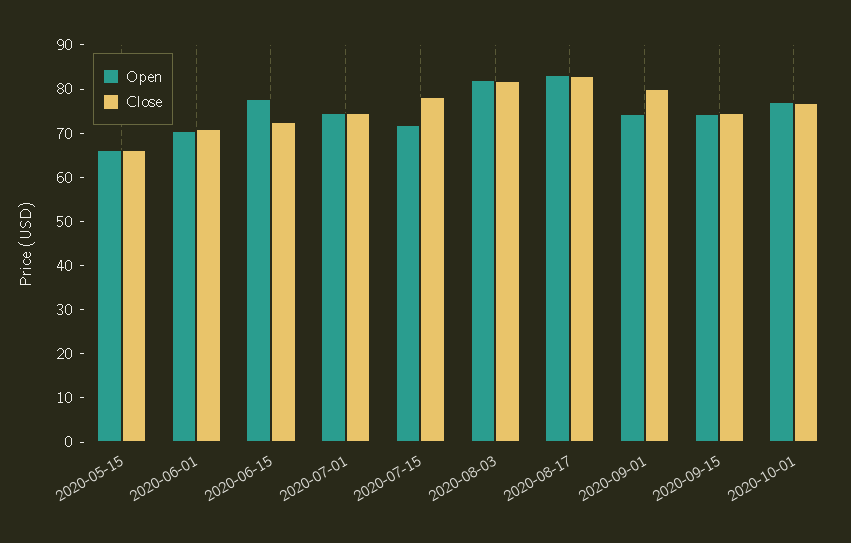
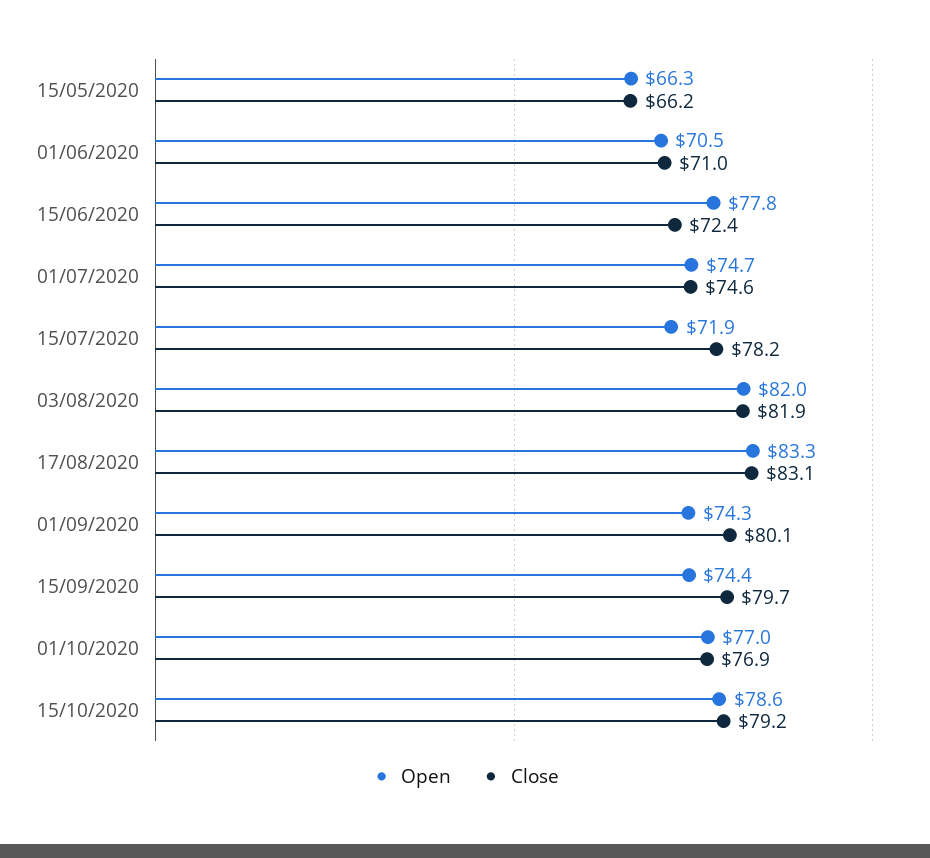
Close, 2020-09-15: 74 -> 79.7
Open, 15/10/2020: none -> 78.6
Close, 15/10/2020: none -> 79.2

